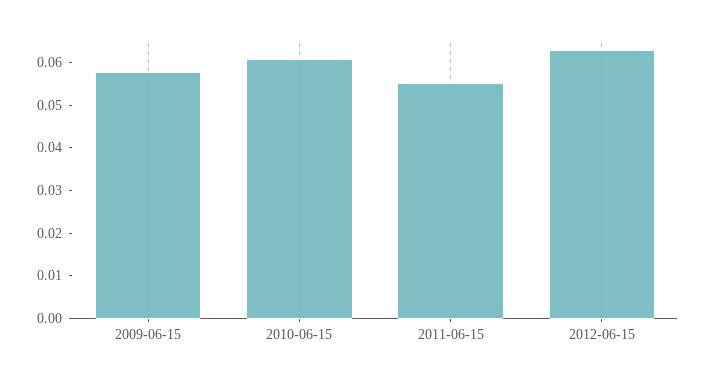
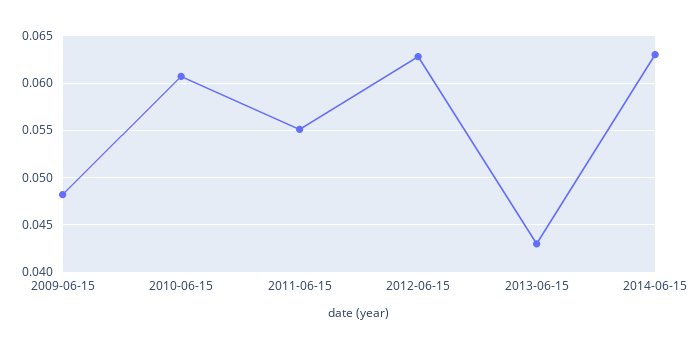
2009-06-15: 0.058 -> 0.048
2013-06-15: none -> 0.043
2014-06-15: none -> 0.063

